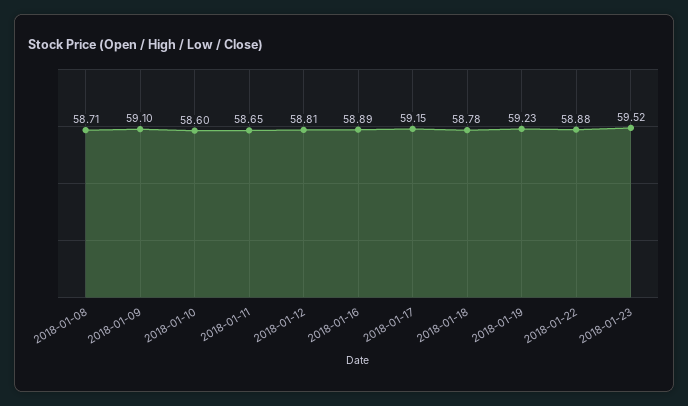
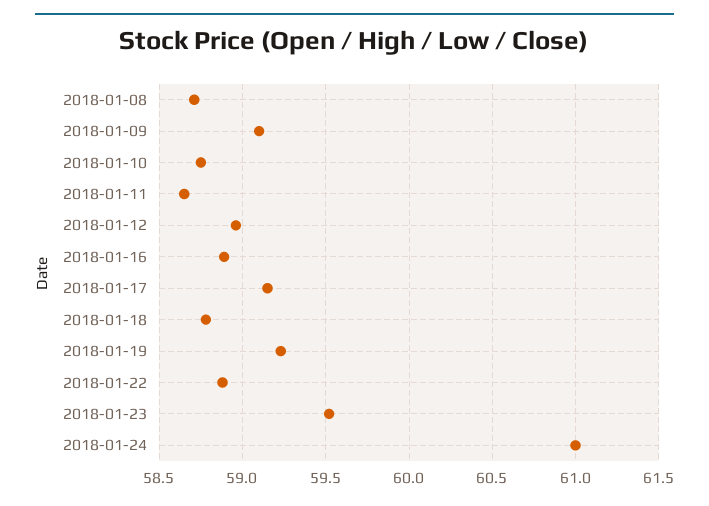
2018-01-10: 58.6 -> 58.75
2018-01-12: 58.81 -> 58.95
2018-01-24: none -> 61

